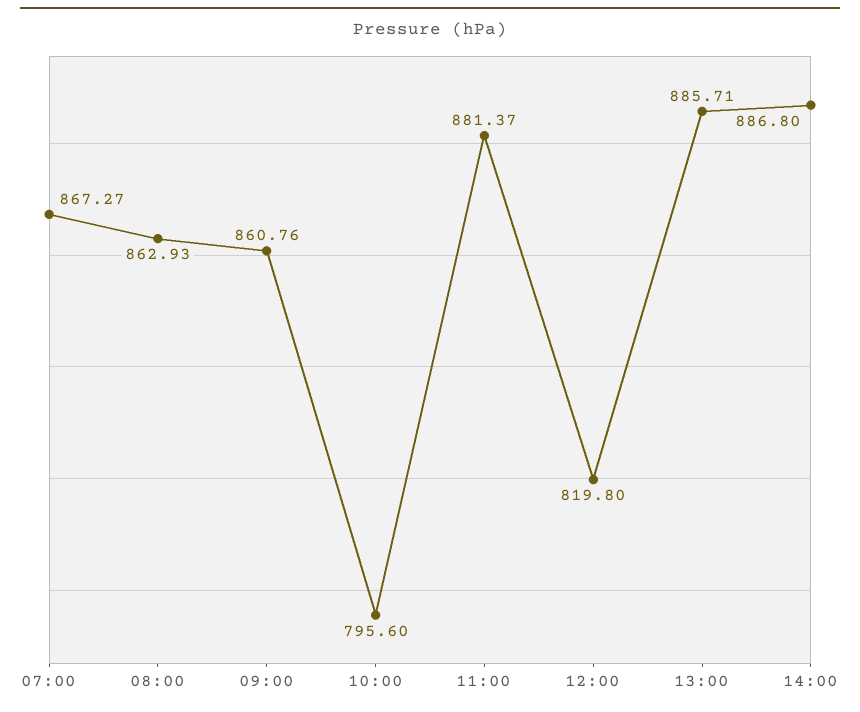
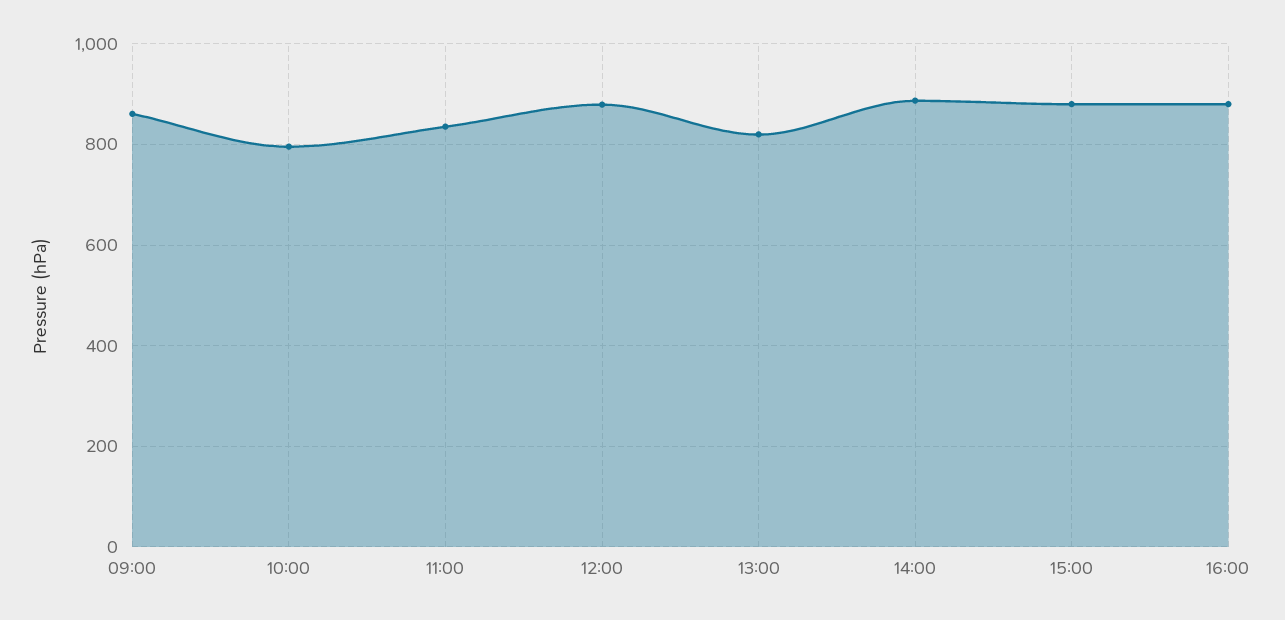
07:00: 867.27 -> none
08:00: 862.93 -> none
11:00: 881.37 -> 840
12:00: 819.8 -> 880
13:00: 885.71 -> 820
15:00: none -> 880
16:00: none -> 880

